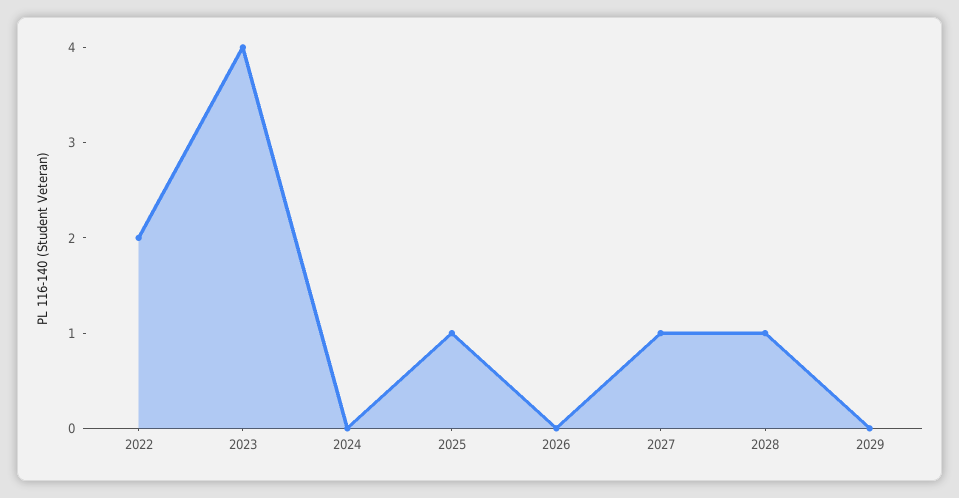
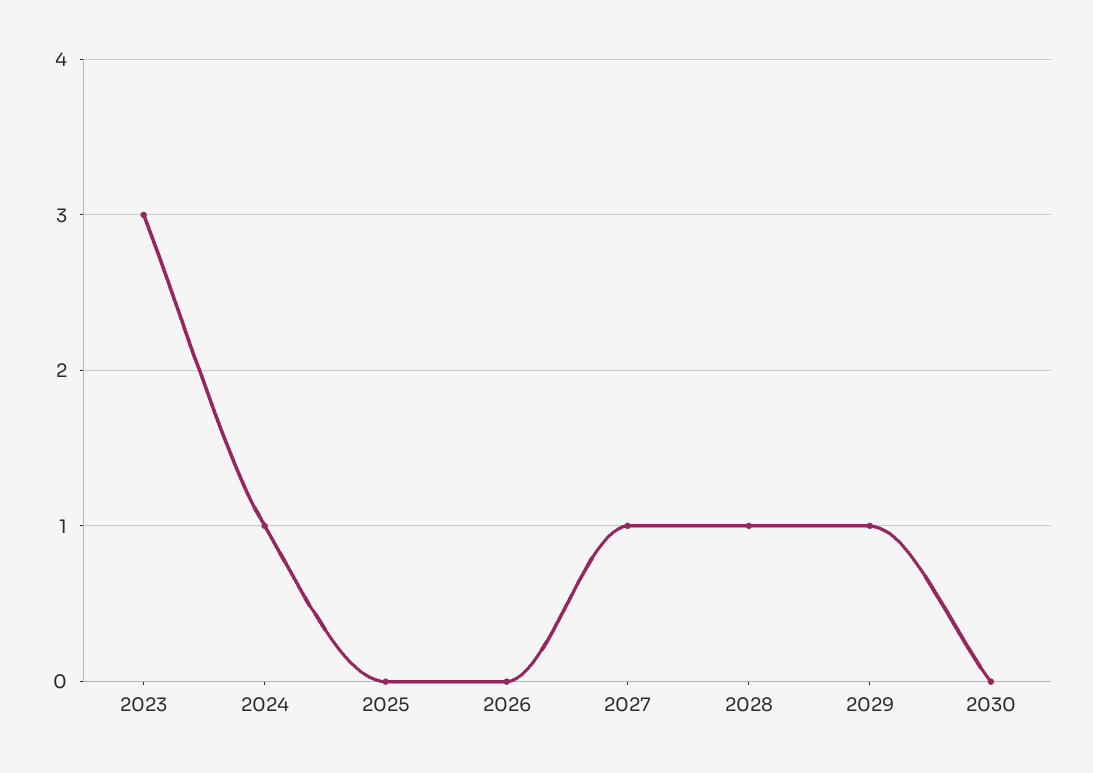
2022: 2 -> none
2023: 4 -> 3
2024: 0 -> 1
2025: 1 -> 0
2029: 0 -> 1
2030: none -> 0

